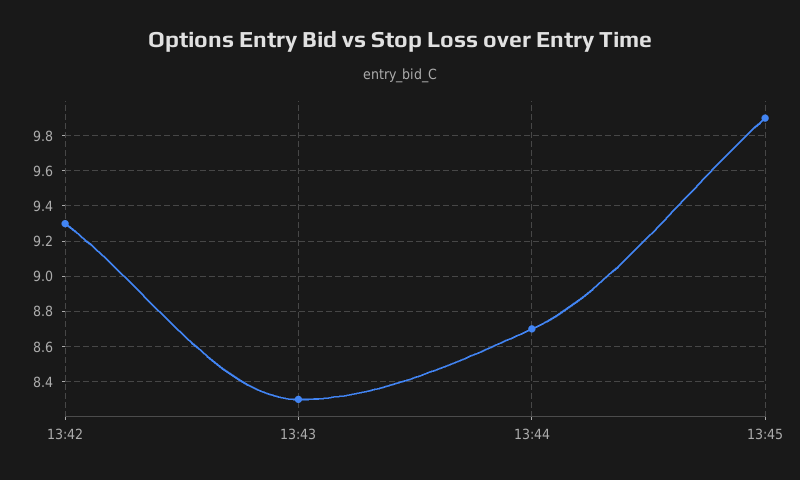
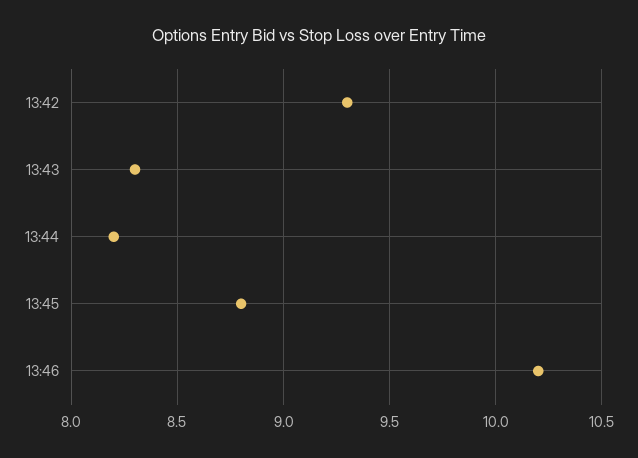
13:44: 8.7 -> 8.2
13:45: 9.9 -> 8.8
13:46: none -> 10.2

